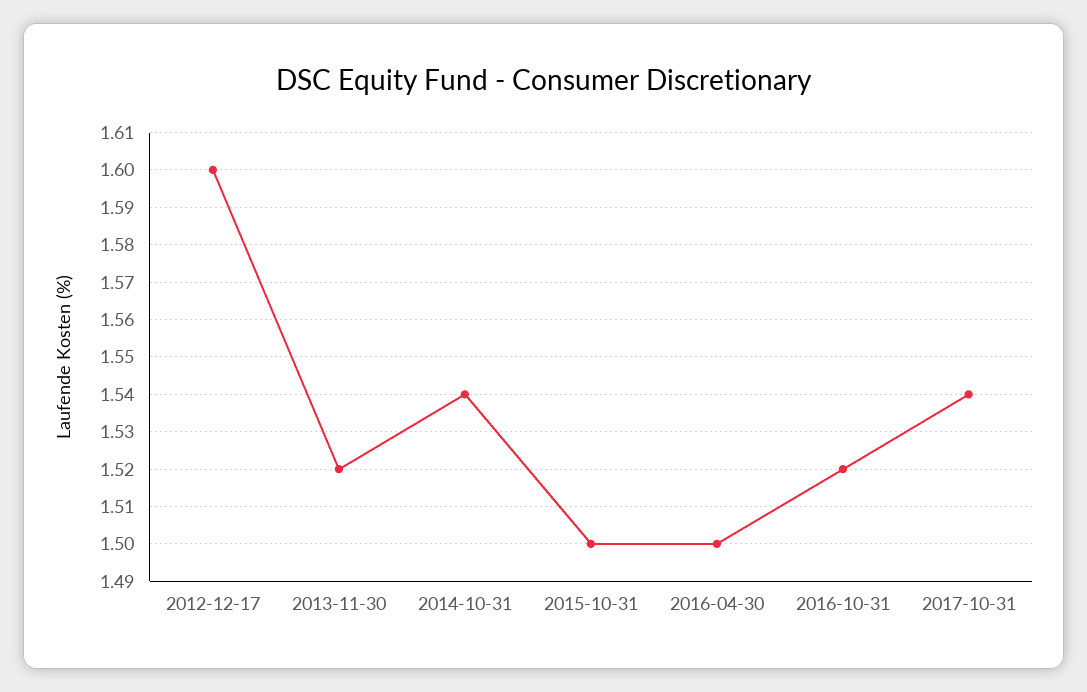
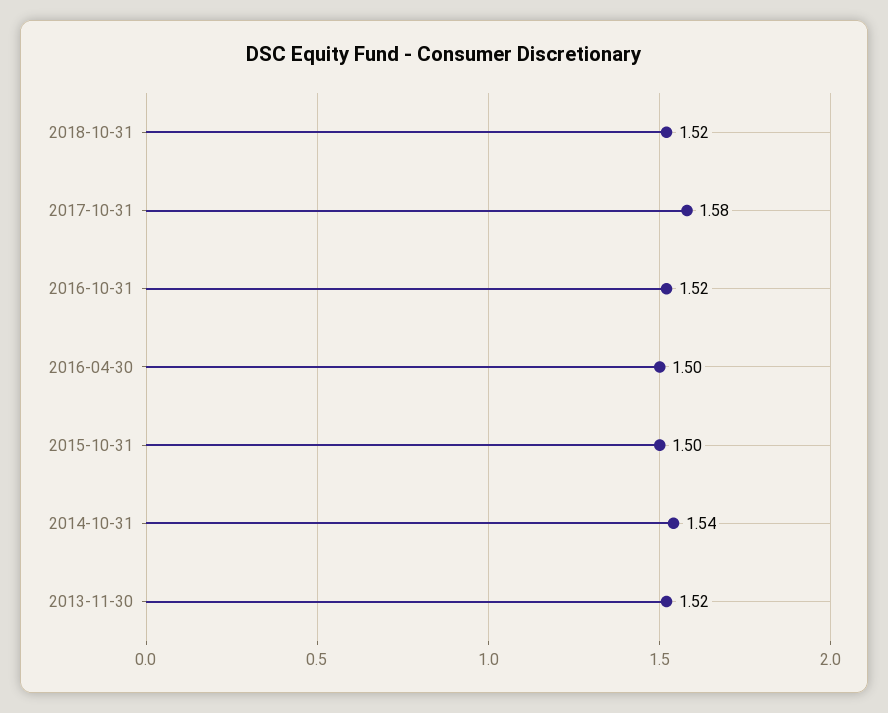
2012-12-17: 1.6 -> none
2017-10-31: 1.54 -> 1.58
2018-10-31: none -> 1.52

